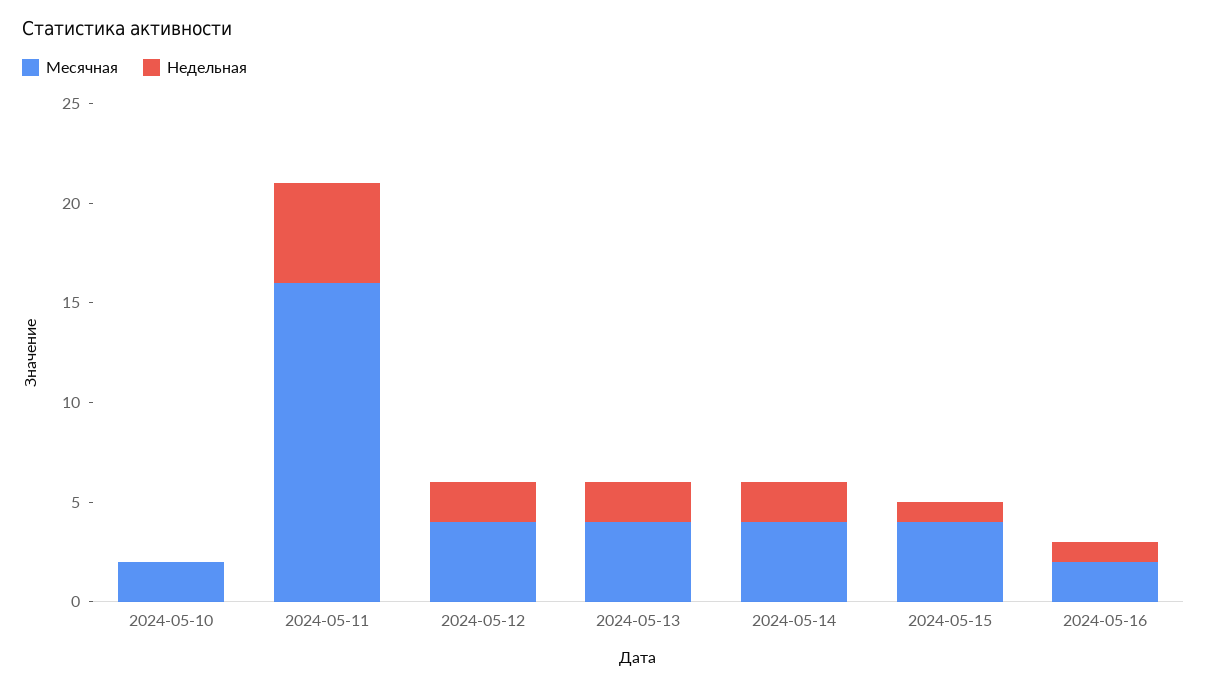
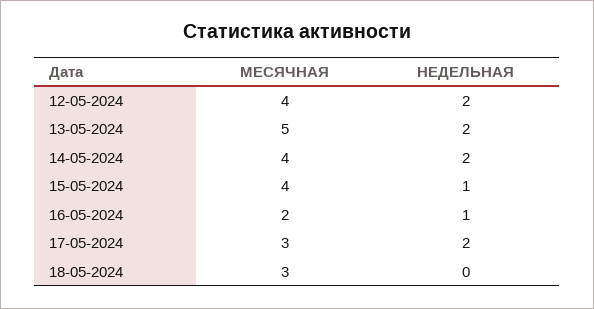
Месячная, 2024-05-10: 2 -> none
Недельная, 2024-05-10: 0 -> none
Месячная, 2024-05-11: 16 -> none
Недельная, 2024-05-11: 5 -> none
Месячная, 2024-05-13: 4 -> 5
Месячная, 17-05-2024: none -> 3
Недельная, 17-05-2024: none -> 2
Месячная, 18-05-2024: none -> 3
Недельная, 18-05-2024: none -> 0

